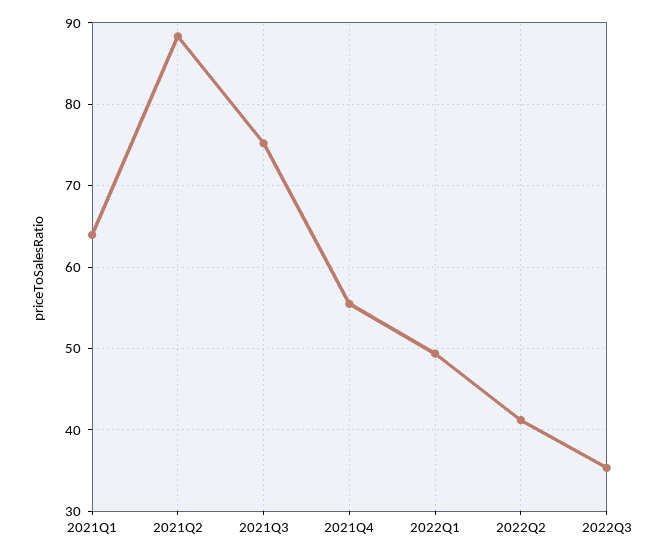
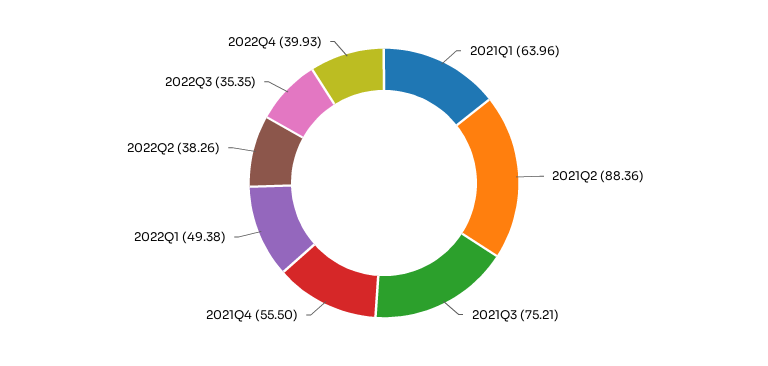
2022Q2: 41 -> 38.26
2022Q4: none -> 39.93

